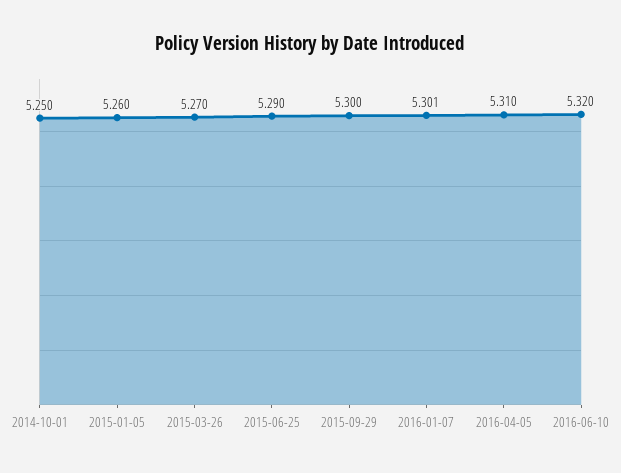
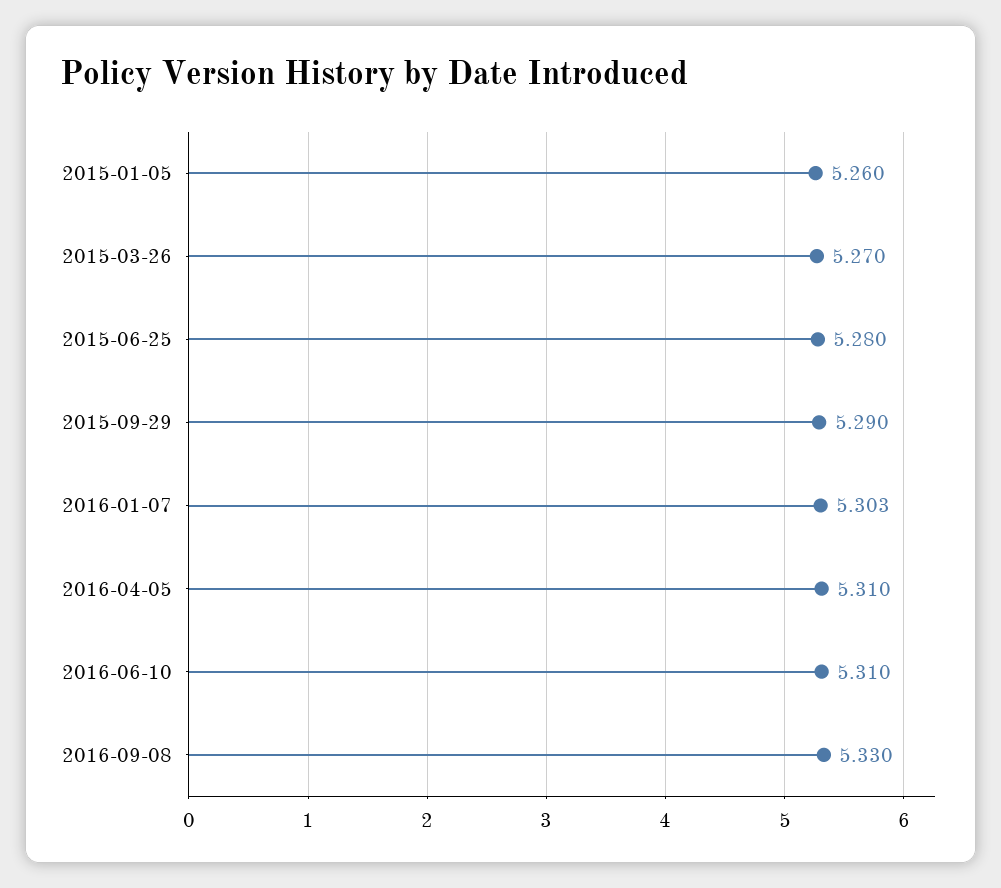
2014-10-01: 5.25 -> none
2015-06-25: 5.29 -> 5.28
2015-09-29: 5.3 -> 5.29
2016-01-07: 5.301 -> 5.303
2016-06-10: 5.32 -> 5.31
2016-09-08: none -> 5.33

